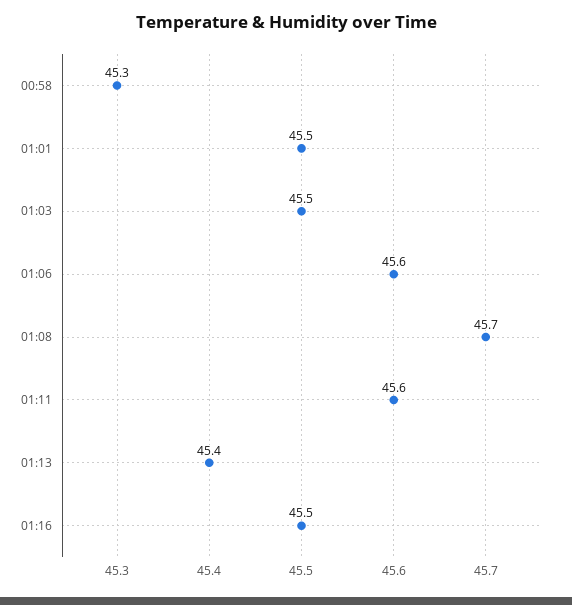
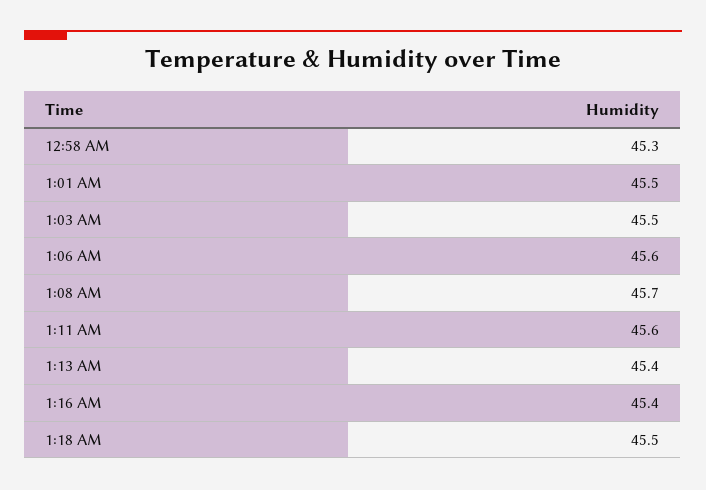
01:16: 45.5 -> 45.4
1:18 AM: none -> 45.5

